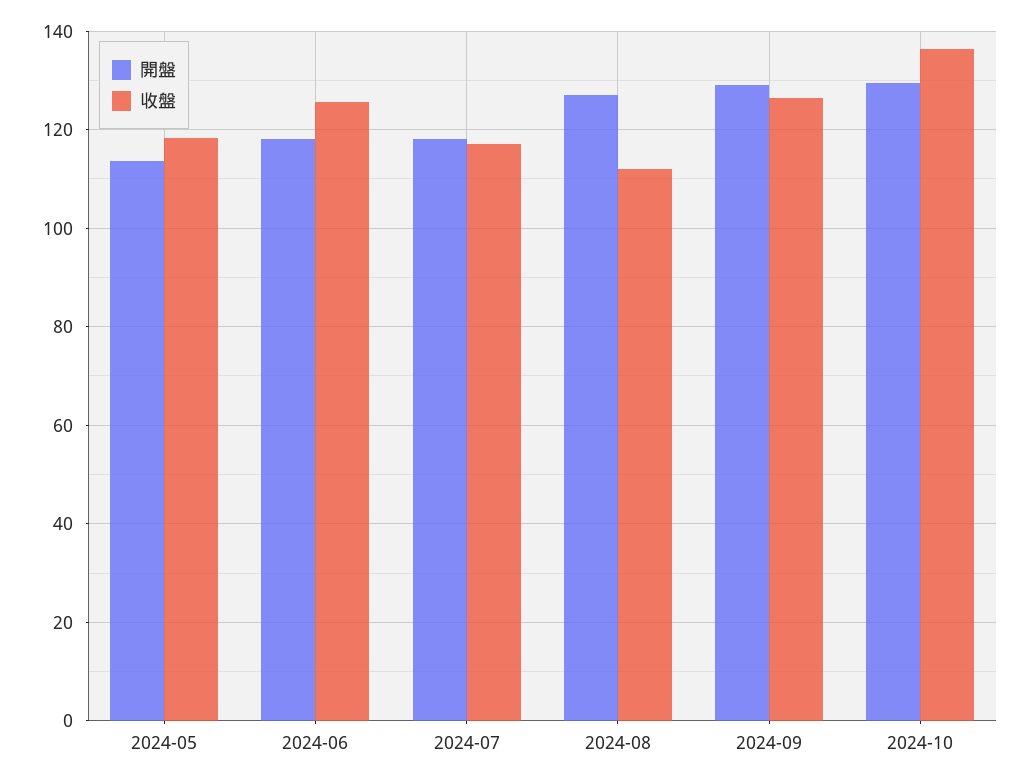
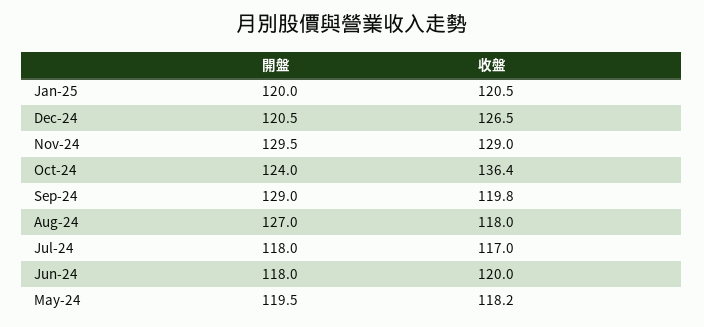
開盤, 2024-05: 114 -> 119.5
收盤, 2024-06: 126 -> 120
收盤, 2024-08: 112 -> 118
收盤, 2024-09: 126 -> 119.8
開盤, 2024-10: 130 -> 124
開盤, Jan-25: none -> 120
收盤, Jan-25: none -> 120.5
開盤, Dec-24: none -> 120.5
收盤, Dec-24: none -> 126.5
開盤, Nov-24: none -> 129.5
收盤, Nov-24: none -> 129

